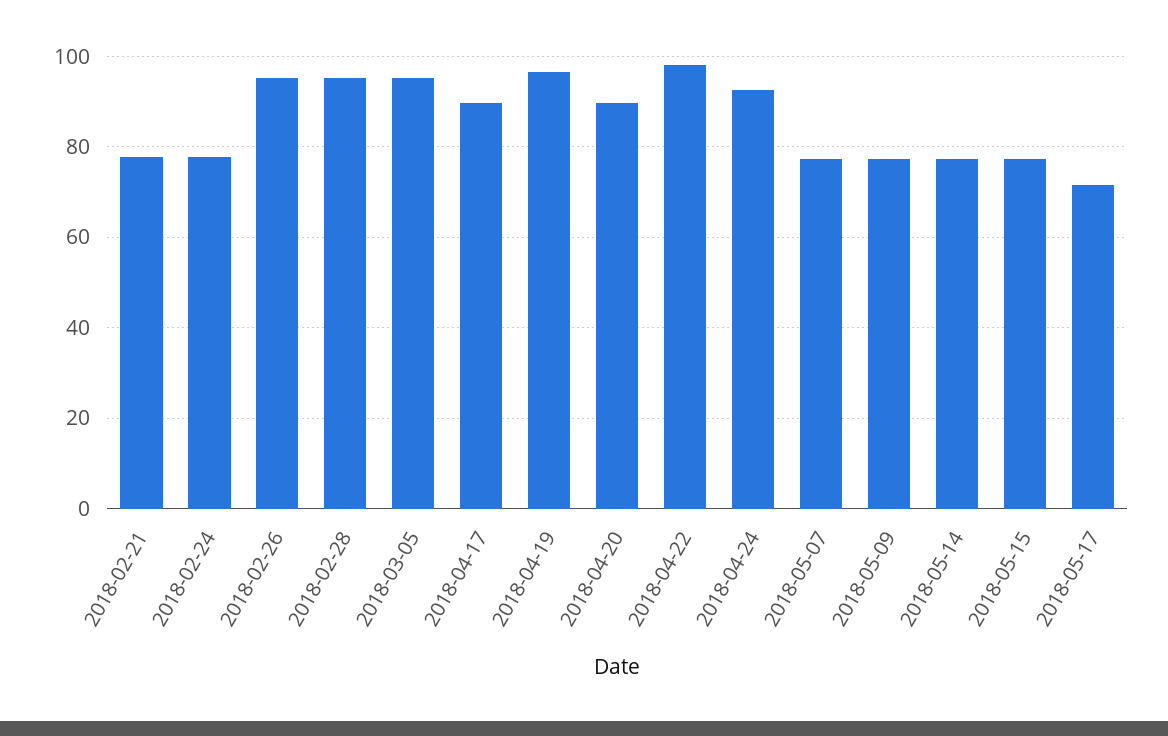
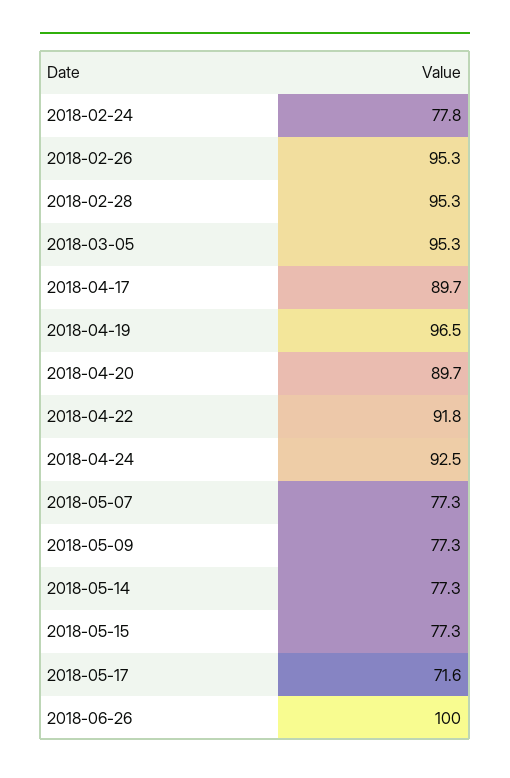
2018-02-21: 78 -> none
2018-04-22: 98 -> 91.8
2018-06-26: none -> 100

